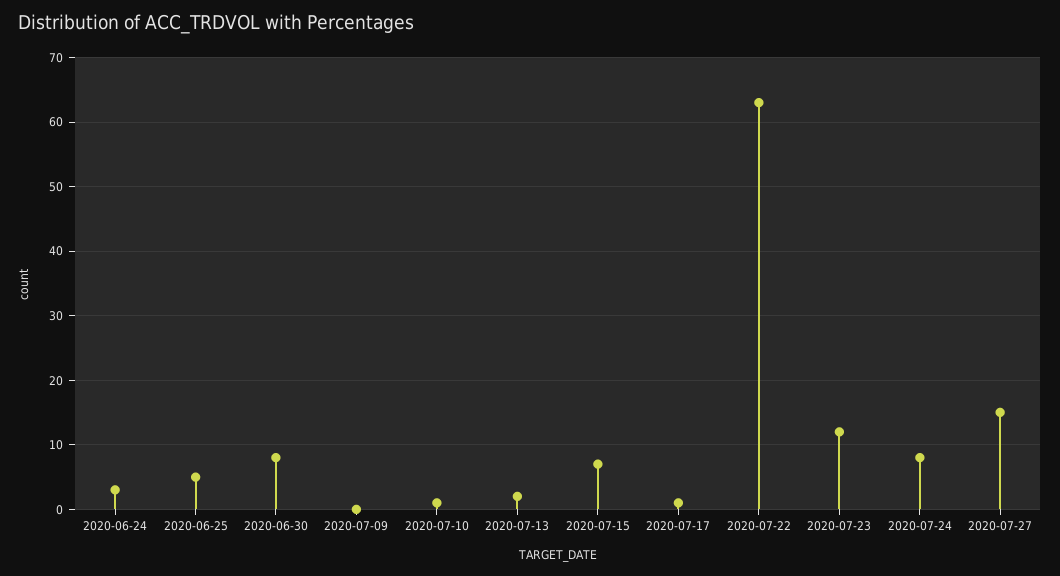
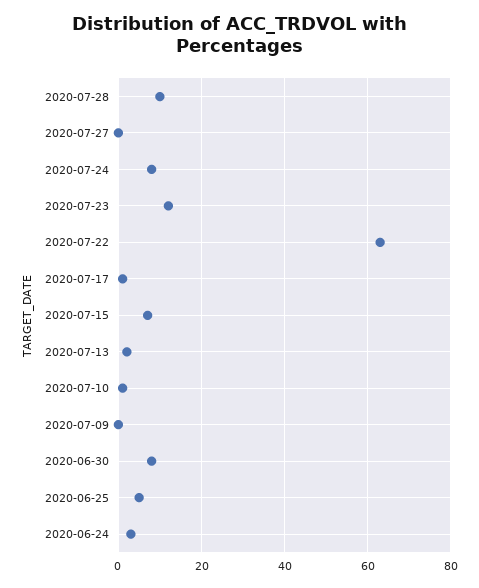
2020-07-27: 15 -> 0
2020-07-28: none -> 10

